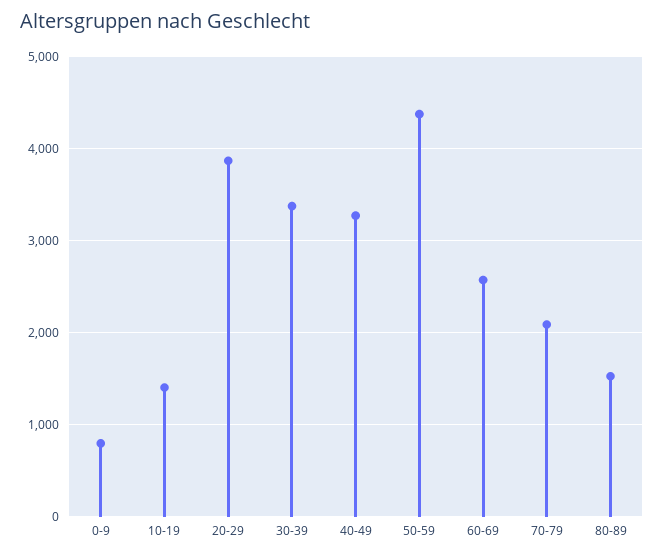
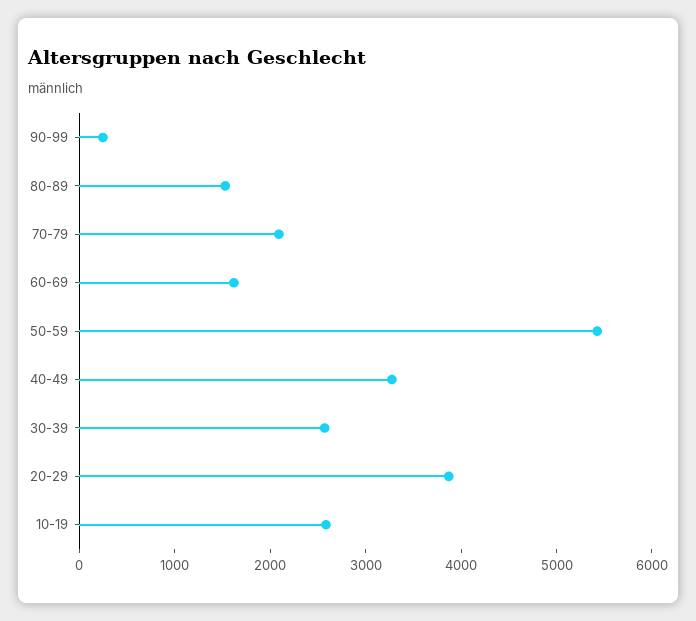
0-9: 800 -> none
10-19: 1400 -> 2600
30-39: 3400 -> 2600
50-59: 4400 -> 5400
60-69: 2600 -> 1600
90-99: none -> 200

